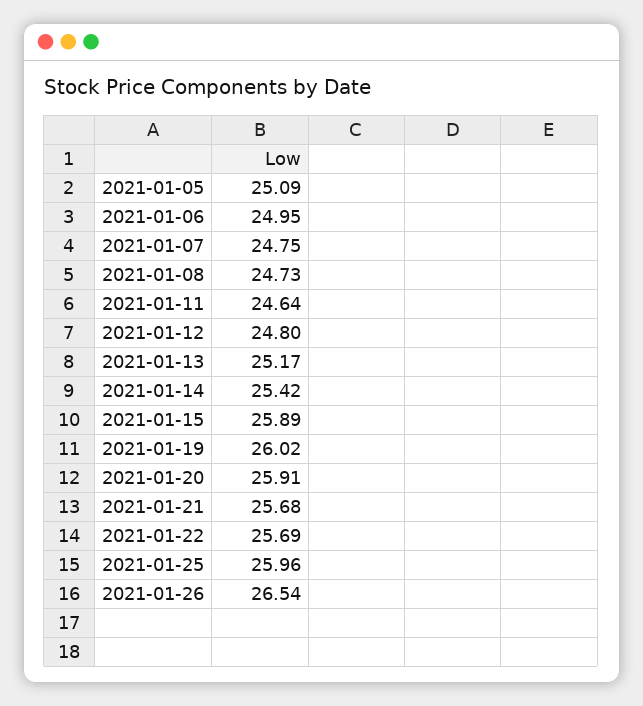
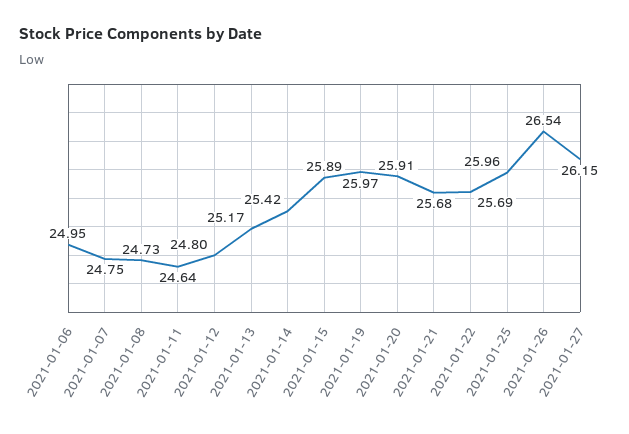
2021-01-05: 25.09 -> none
2021-01-19: 26.02 -> 25.97
2021-01-27: none -> 26.15

